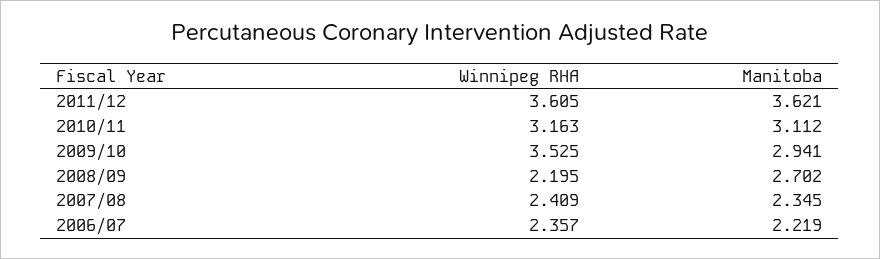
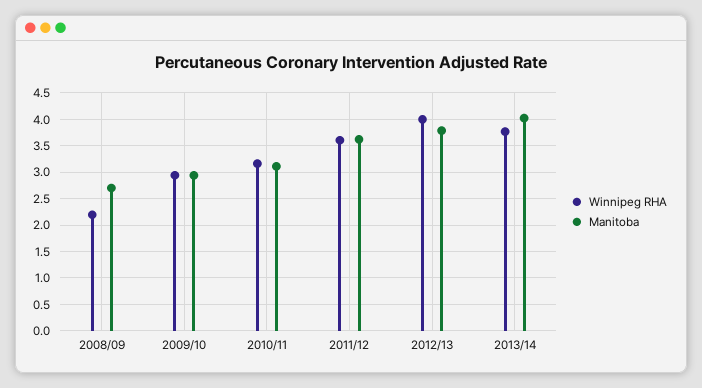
Winnipeg RHA, 2009/10: 3.525 -> 3
Winnipeg RHA, 2007/08: 2.409 -> none
Manitoba, 2007/08: 2.345 -> none
Winnipeg RHA, 2006/07: 2.357 -> none
Manitoba, 2006/07: 2.219 -> none
Winnipeg RHA, 2012/13: none -> 4
Manitoba, 2012/13: none -> 3.75
Winnipeg RHA, 2013/14: none -> 3.75
Manitoba, 2013/14: none -> 4

